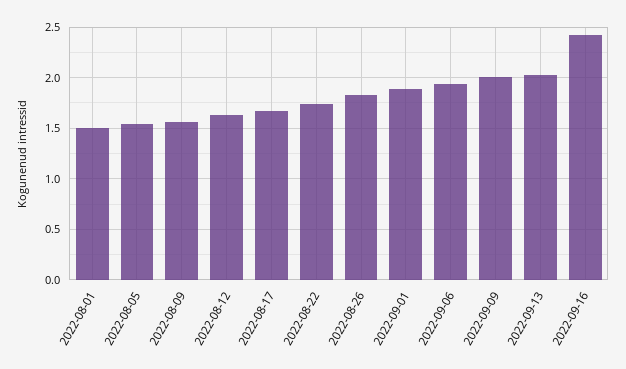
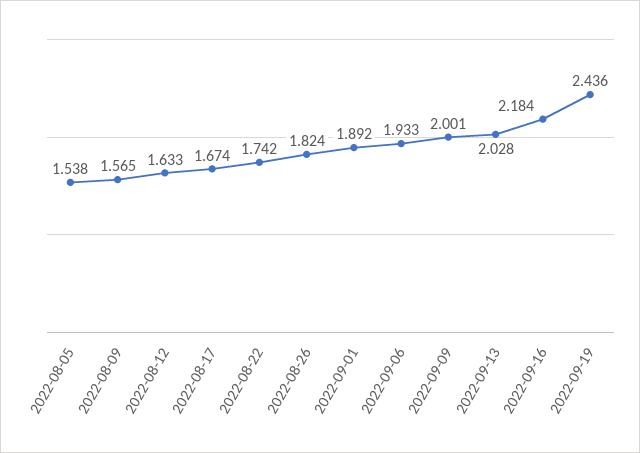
2022-08-01: 1.5 -> none
2022-09-16: 2.4 -> 2.184
2022-09-19: none -> 2.436

